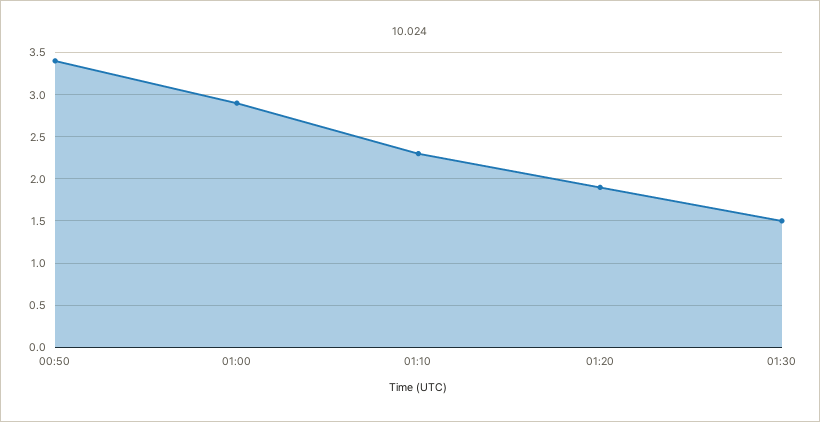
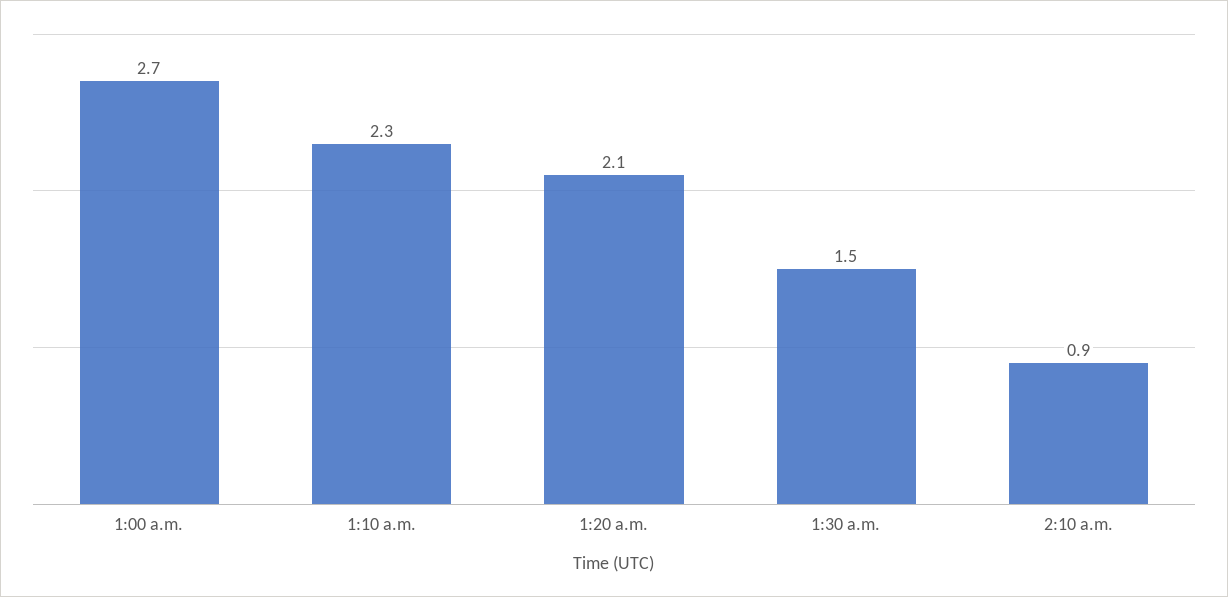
00:50: 3.4 -> none
01:00: 2.9 -> 2.7
01:20: 1.9 -> 2.1
2:10 a.m.: none -> 0.9

